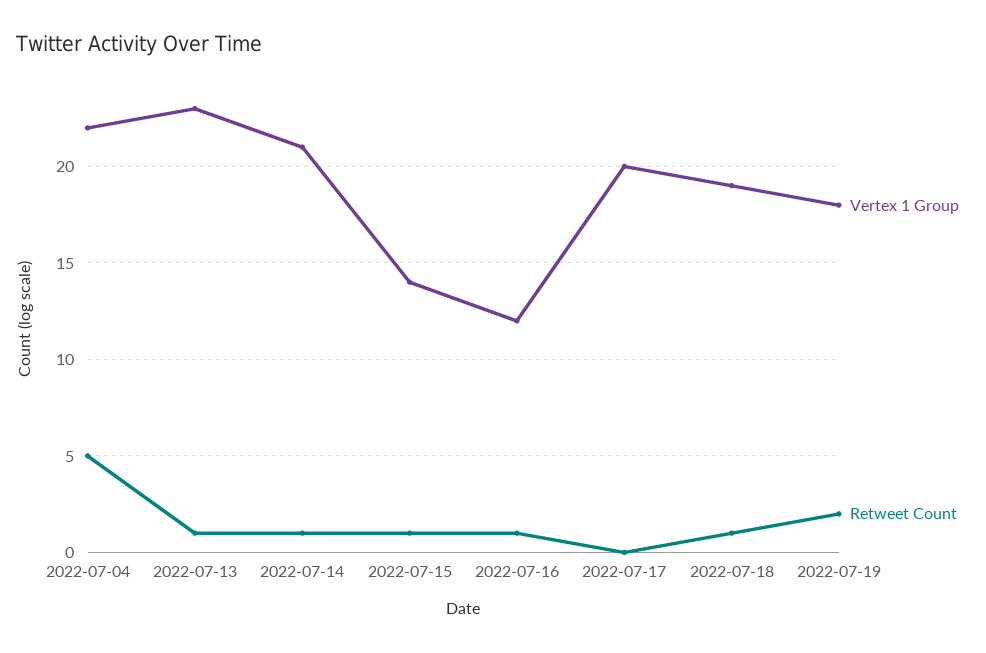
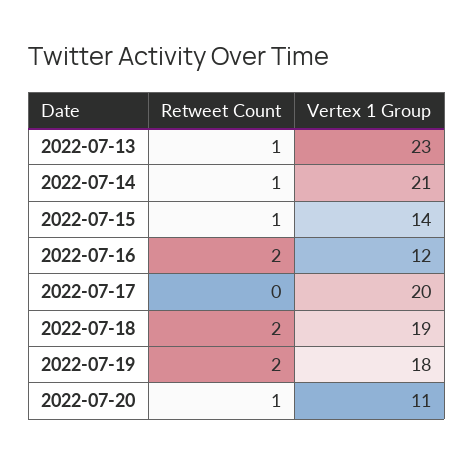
Vertex 1 Group, 2022-07-04: 22 -> none
Retweet Count, 2022-07-04: 5 -> none
Retweet Count, 2022-07-16: 1 -> 2
Retweet Count, 2022-07-18: 1 -> 2
Retweet Count, 2022-07-20: none -> 1
Vertex 1 Group, 2022-07-20: none -> 11

